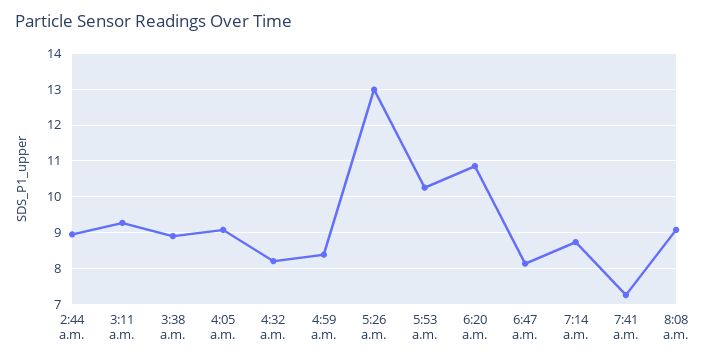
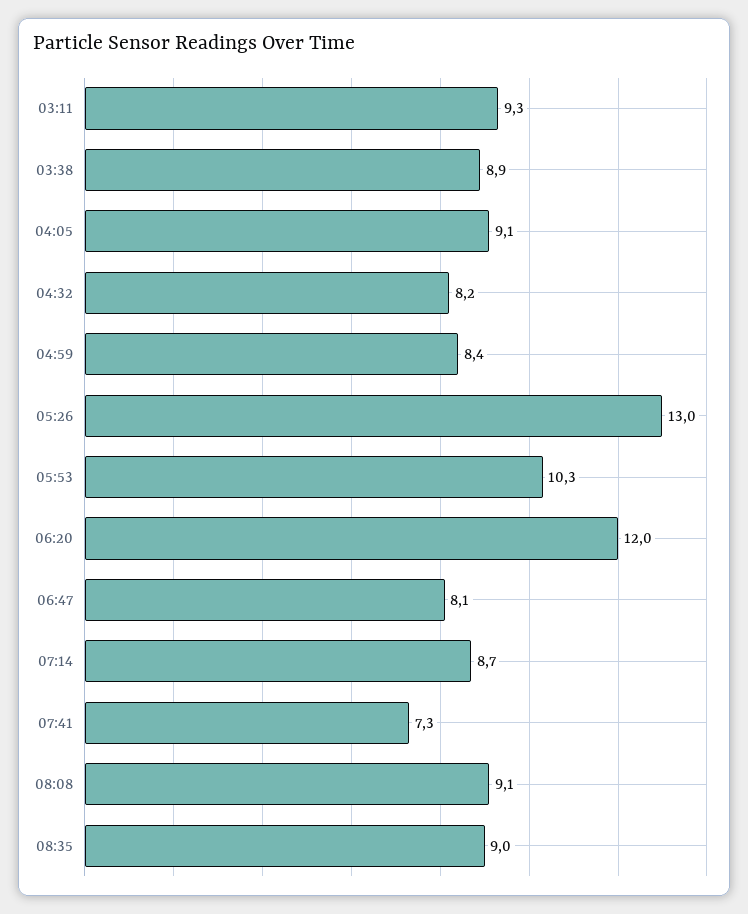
2:44 a.m.: 9 -> none
6:20 a.m.: 10.8 -> 12
08:35: none -> 9

